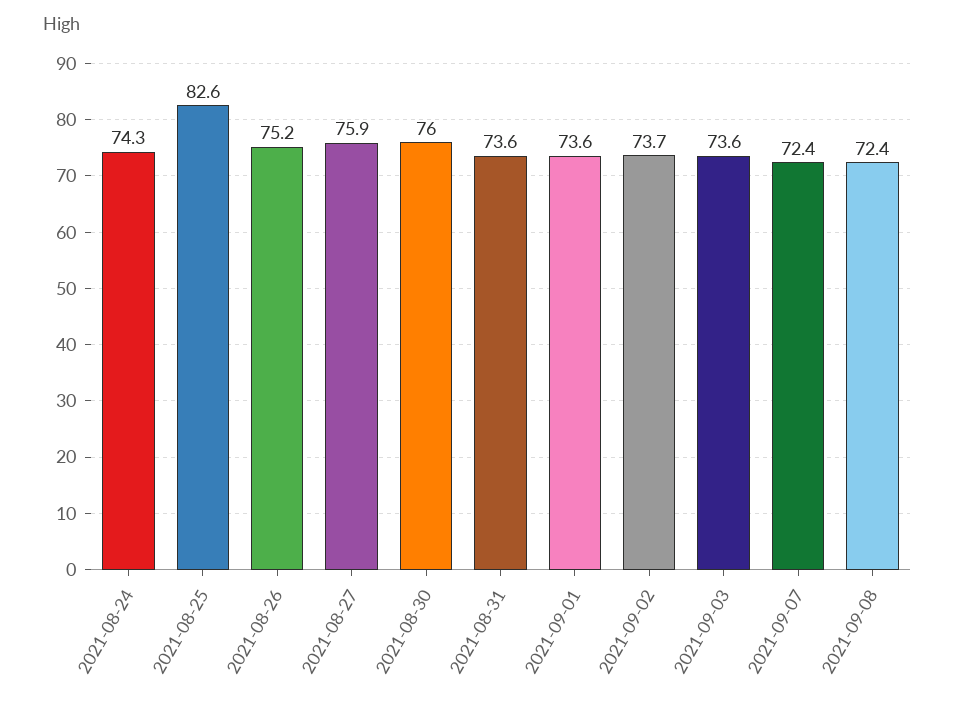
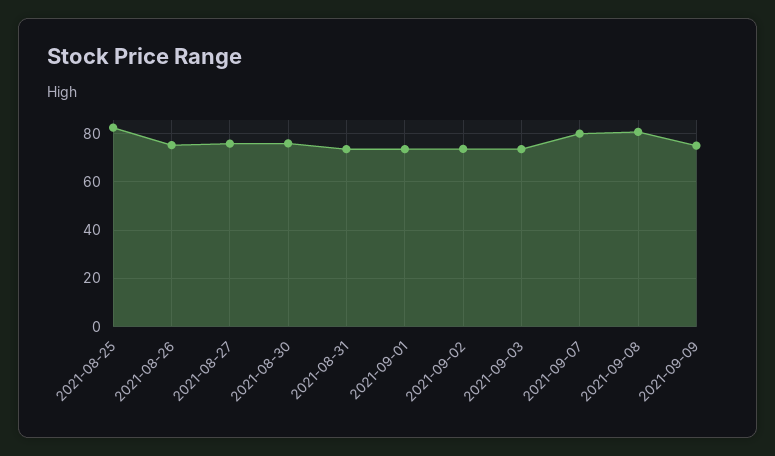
2021-08-24: 74.3 -> none
2021-09-07: 72.4 -> 80
2021-09-08: 72.4 -> 80
2021-09-09: none -> 75

